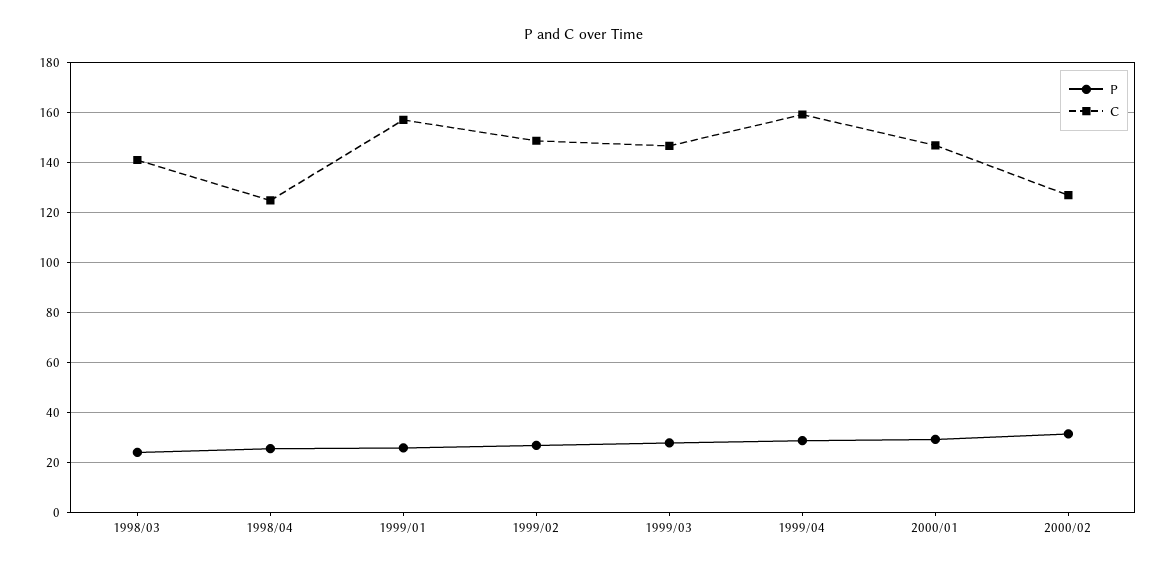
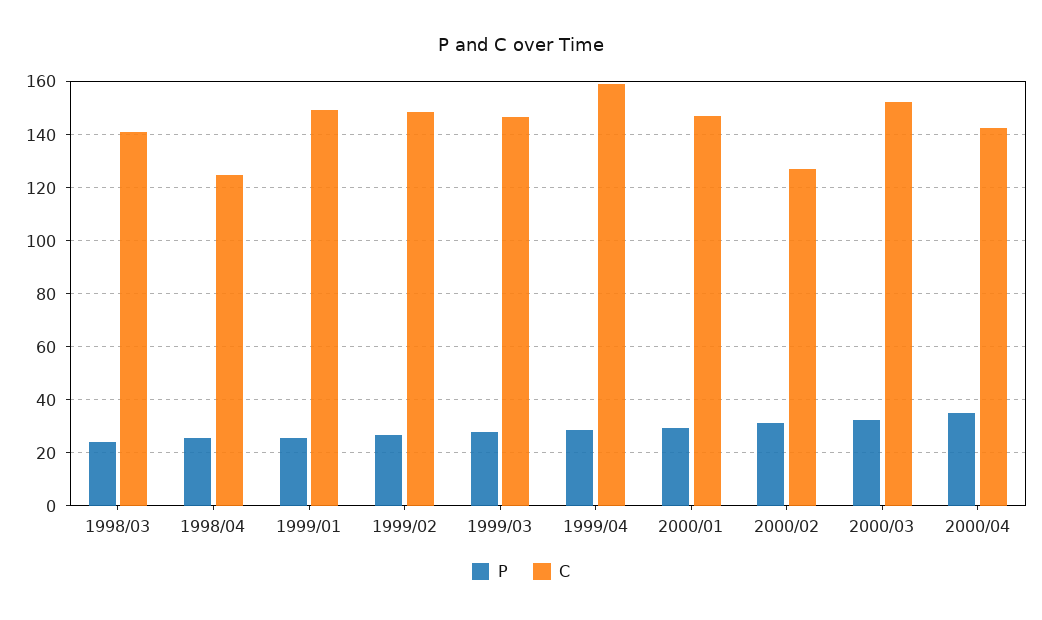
C, 1999/01: 157.5 -> 150
P, 2000/03: none -> 32.5
C, 2000/03: none -> 152.5
P, 2000/04: none -> 35
C, 2000/04: none -> 142.5

